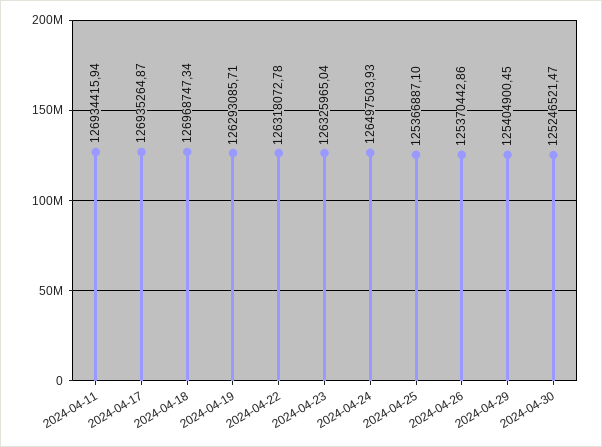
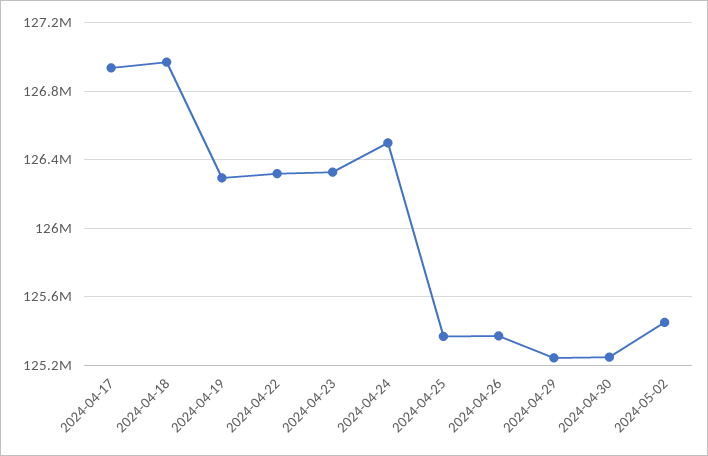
2024-04-11: 126934415.94 -> none
2024-04-29: 125404900.45 -> 125250000
2024-05-02: none -> 125450000

